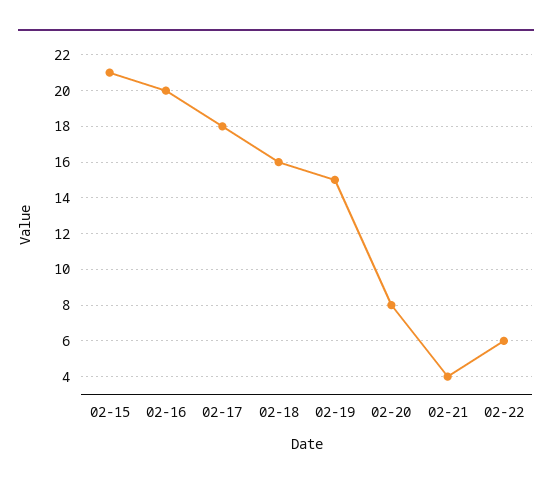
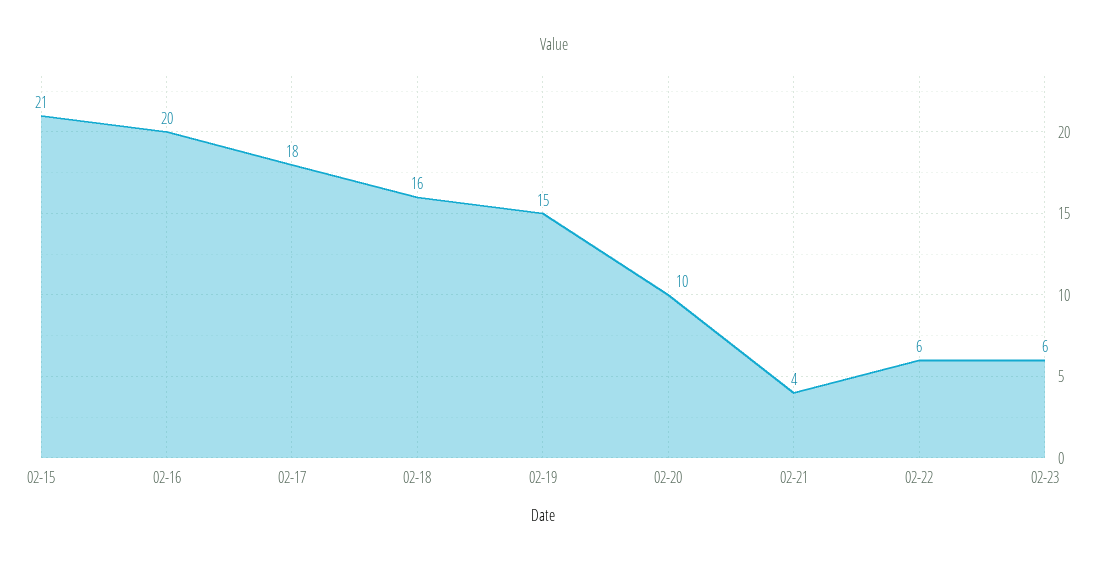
02-20: 8 -> 10
02-23: none -> 6

